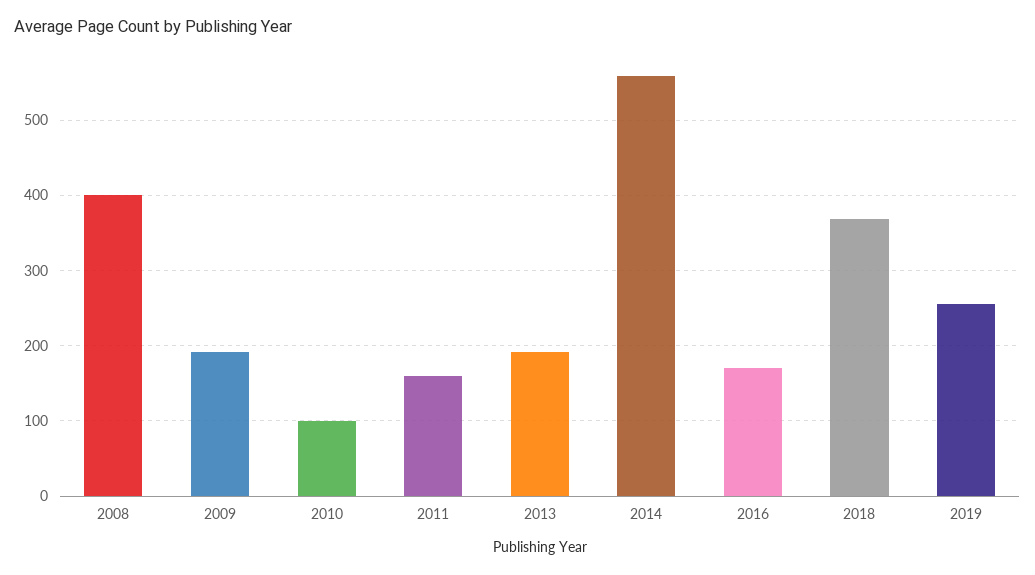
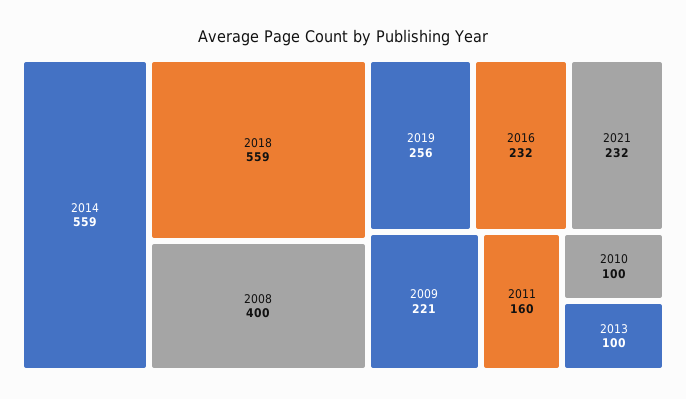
2009: 190 -> 221
2013: 190 -> 100
2016: 170 -> 232
2018: 370 -> 559
2021: none -> 232

